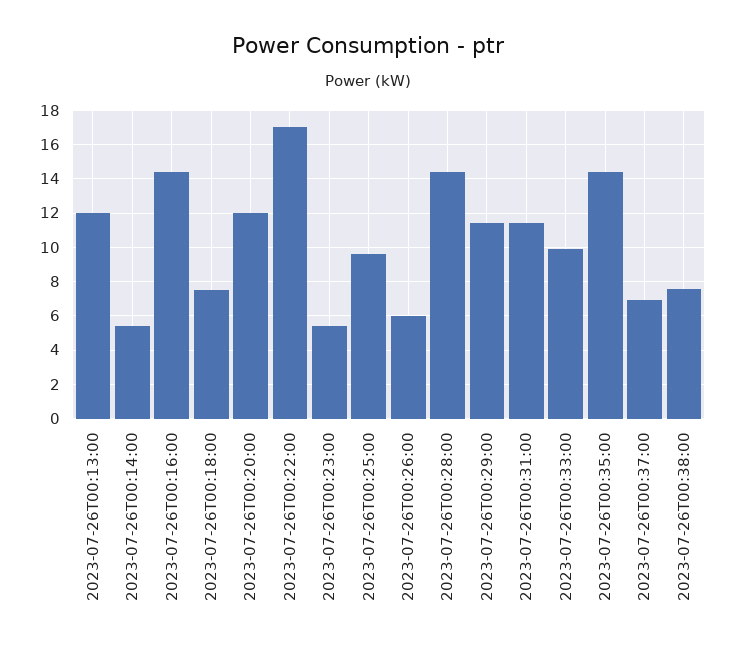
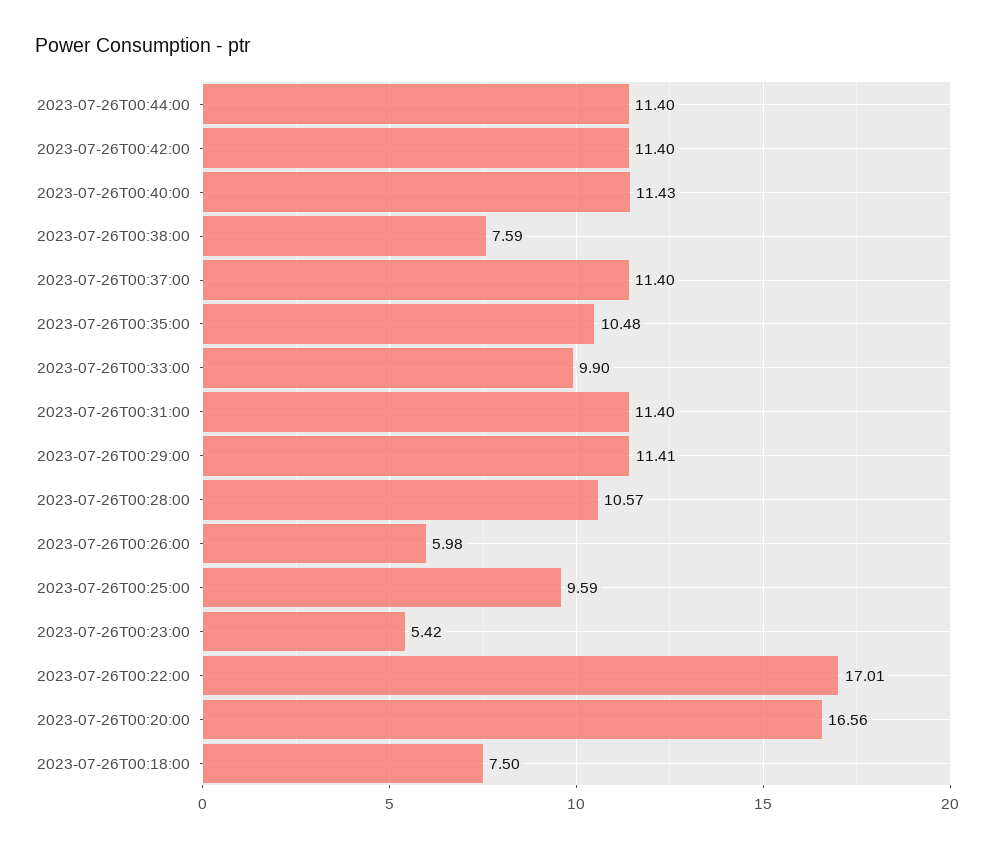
2023-07-26T00:13:00: 12 -> none
2023-07-26T00:14:00: 5.5 -> none
2023-07-26T00:16:00: 14.5 -> none
2023-07-26T00:20:00: 12 -> 16.56
2023-07-26T00:28:00: 14.5 -> 10.57
2023-07-26T00:35:00: 14.5 -> 10.48
2023-07-26T00:37:00: 7 -> 11.4
2023-07-26T00:44:00: none -> 11.4
2023-07-26T00:42:00: none -> 11.4
2023-07-26T00:40:00: none -> 11.43

